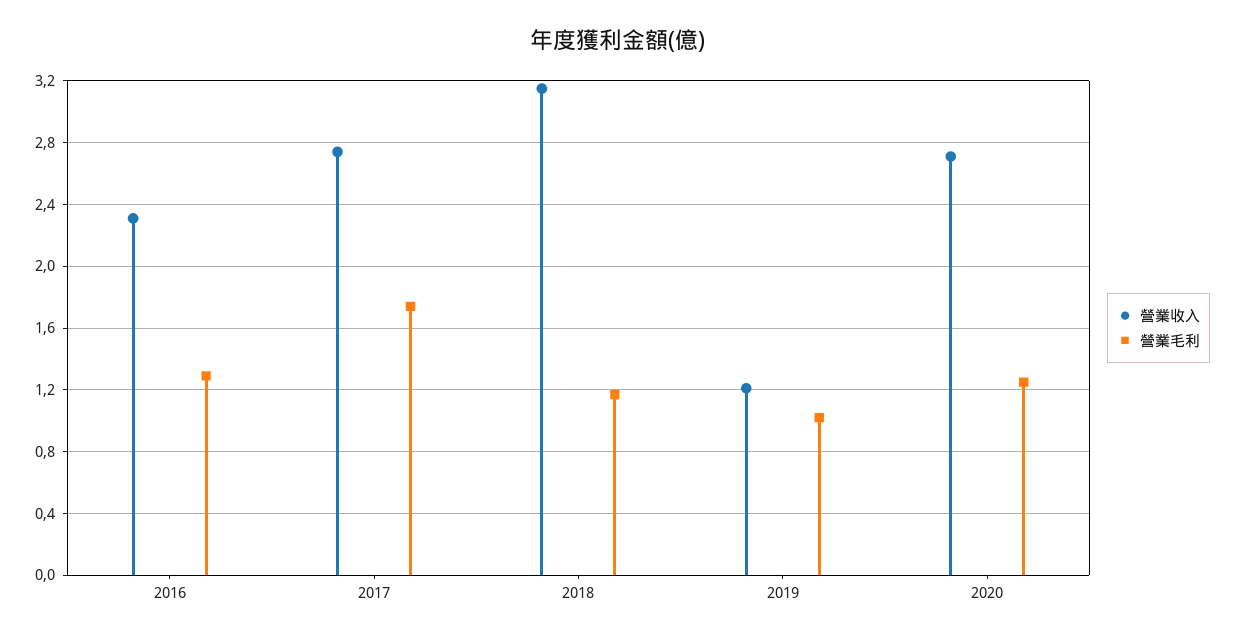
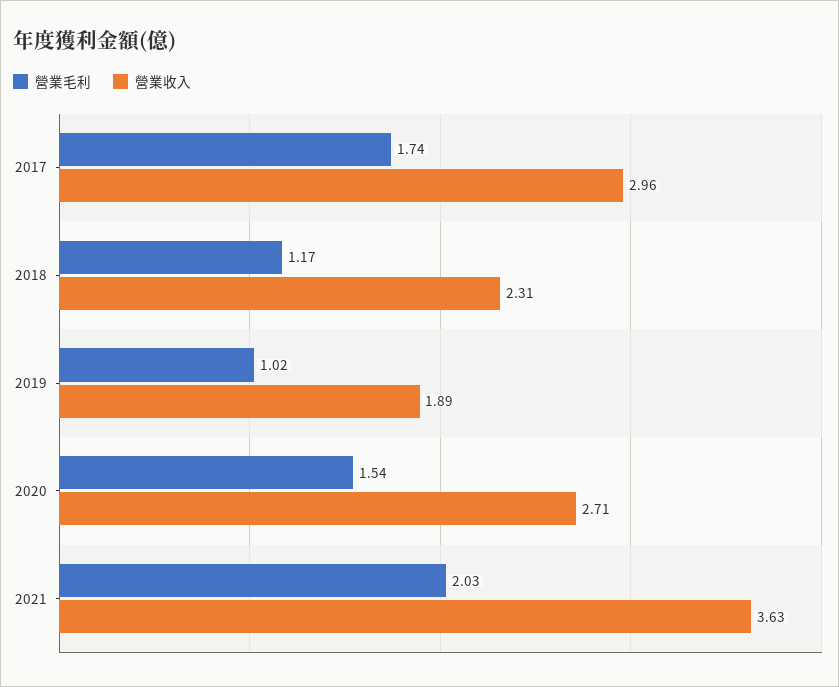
營業收入, 2016: 2.3 -> none
營業毛利, 2016: 1.3 -> none
營業收入, 2017: 2.75 -> 2.96
營業收入, 2018: 3.15 -> 2.31
營業收入, 2019: 1.2 -> 1.89
營業毛利, 2020: 1.25 -> 1.54
營業毛利, 2021: none -> 2.03
營業收入, 2021: none -> 3.63

